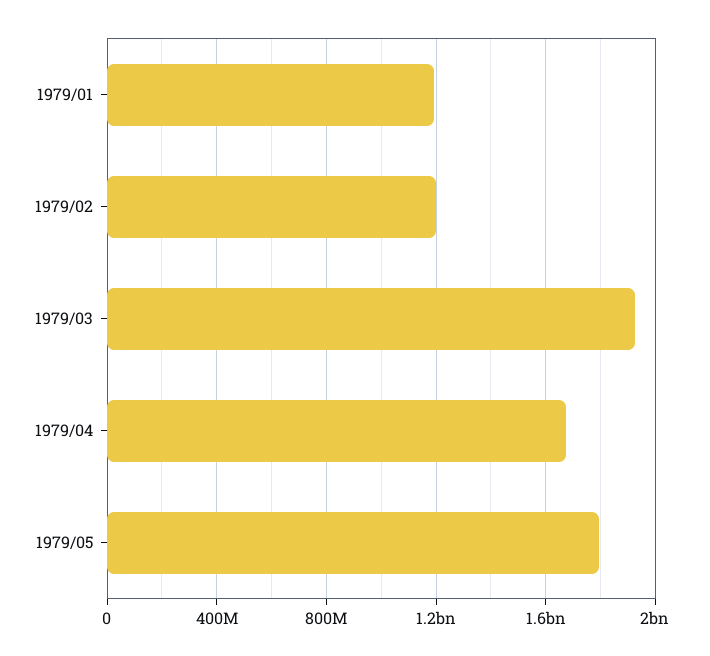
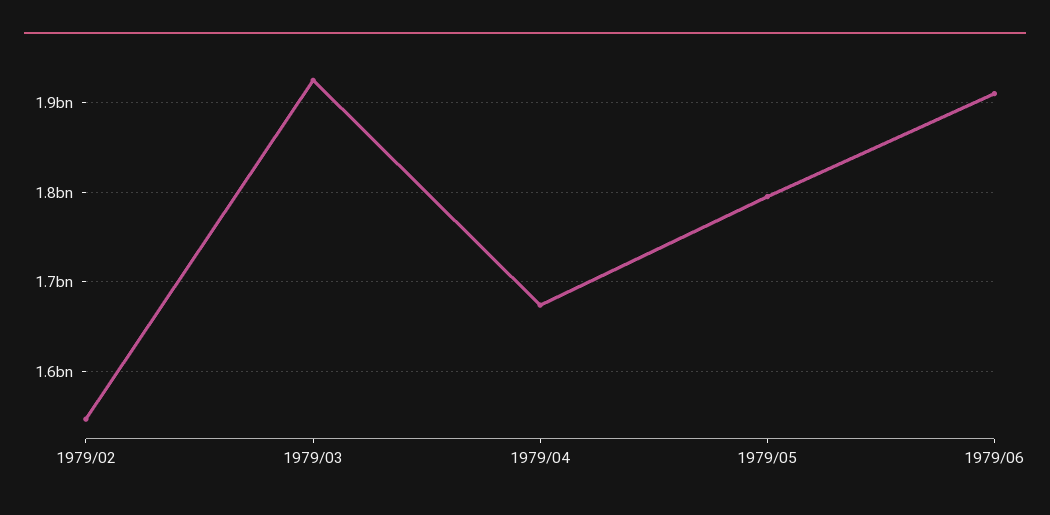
1979/01: 1200000000 -> none
1979/02: 1200000000 -> 1550000000
1979/06: none -> 1910000000

